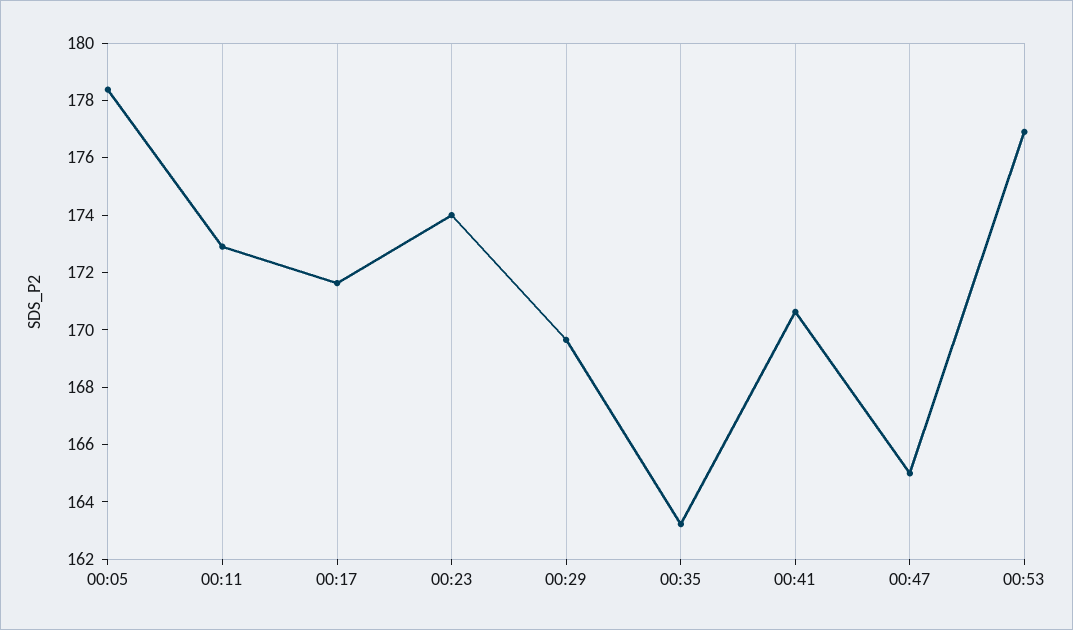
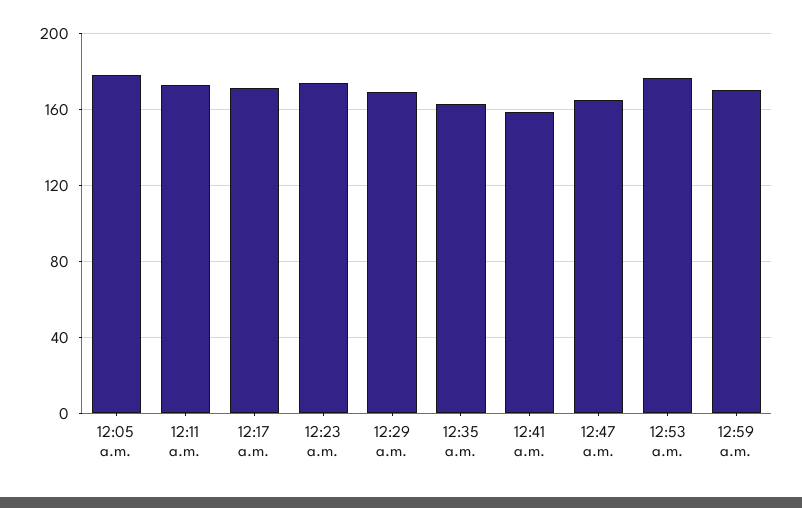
00:41: 170.5 -> 160
12:59 a.m.: none -> 170

